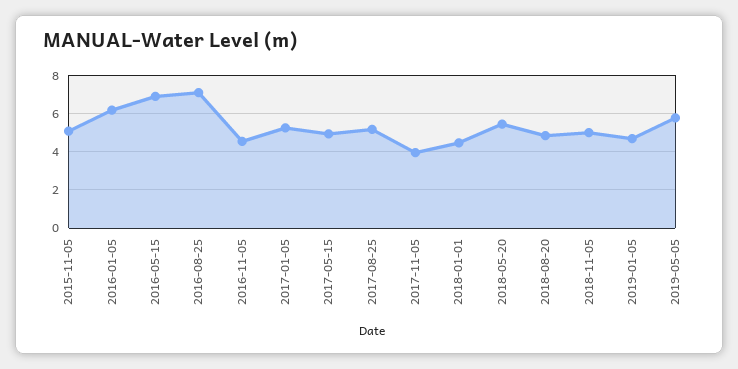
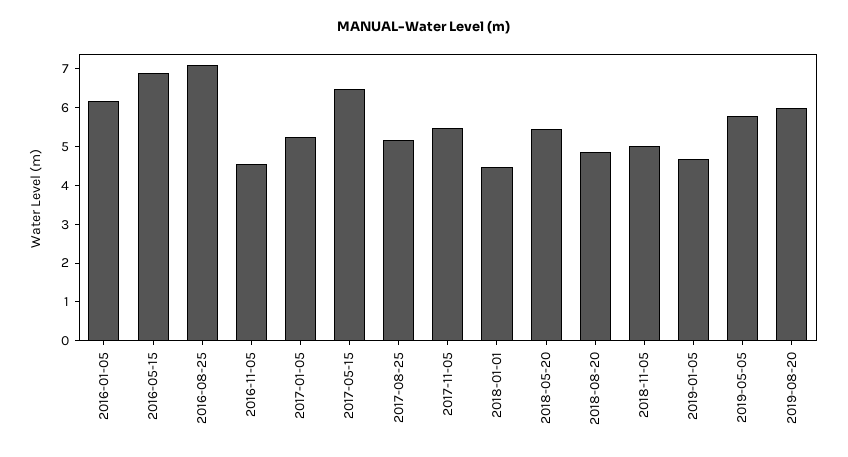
2015-11-05: 5 -> none
2017-05-15: 5 -> 6.5
2017-11-05: 4 -> 5.5
2019-08-20: none -> 6

